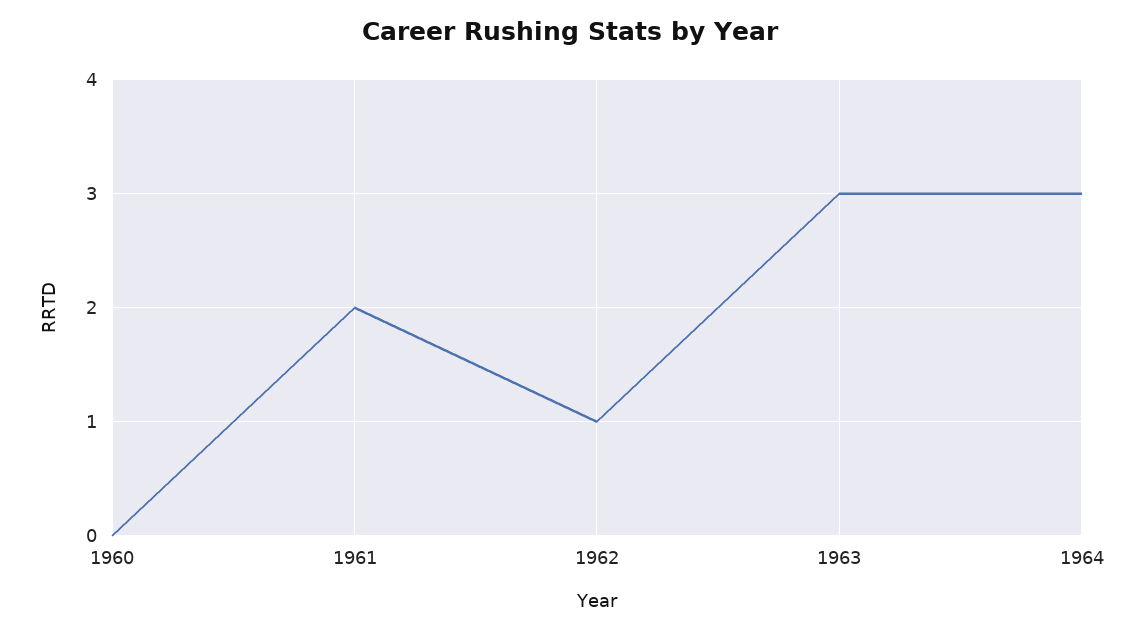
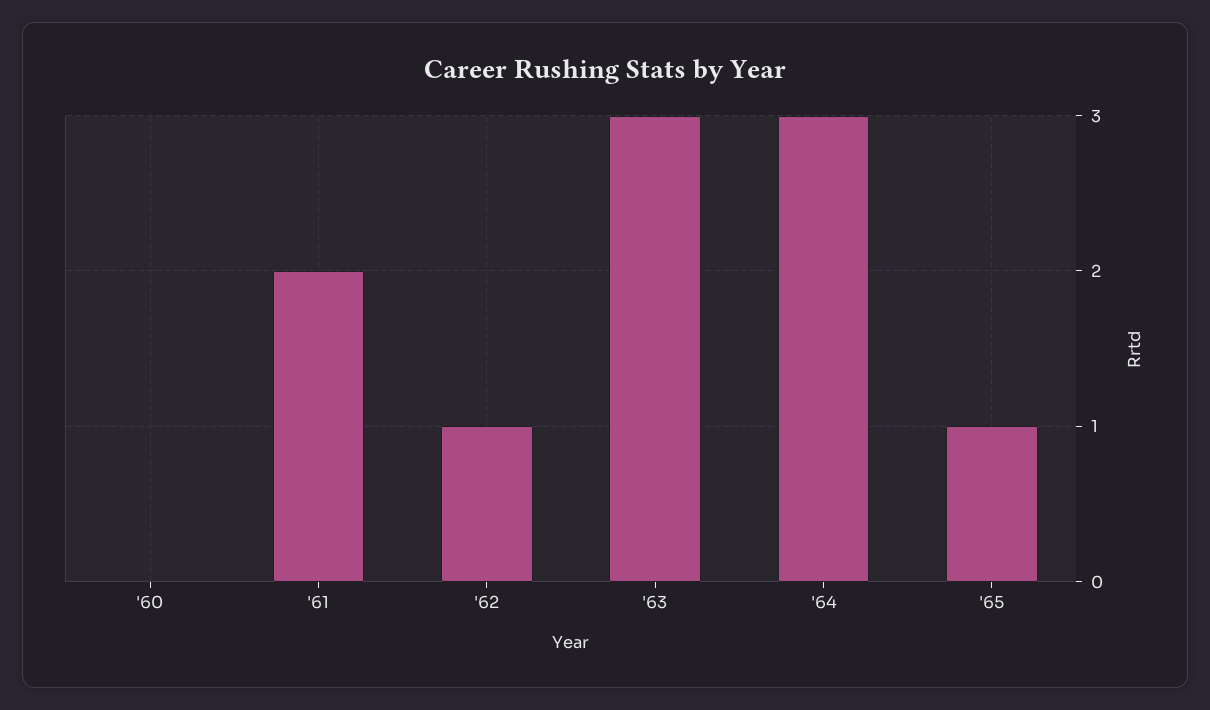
'65: none -> 1

